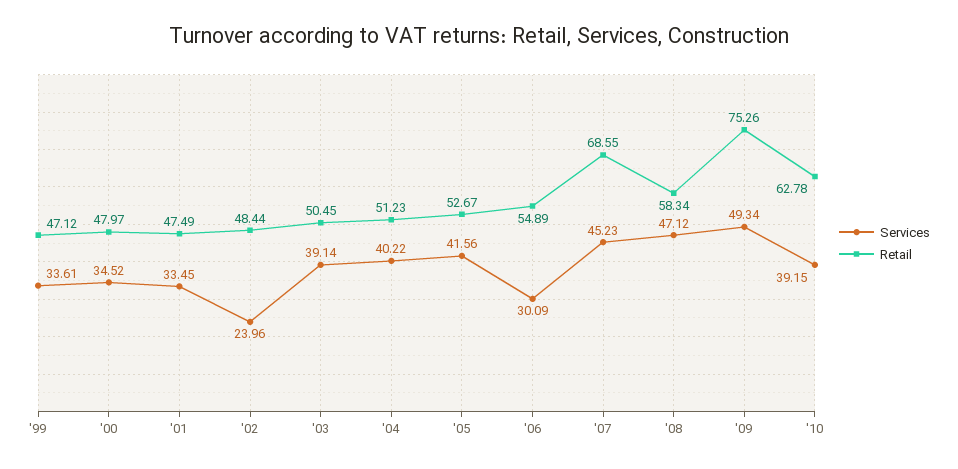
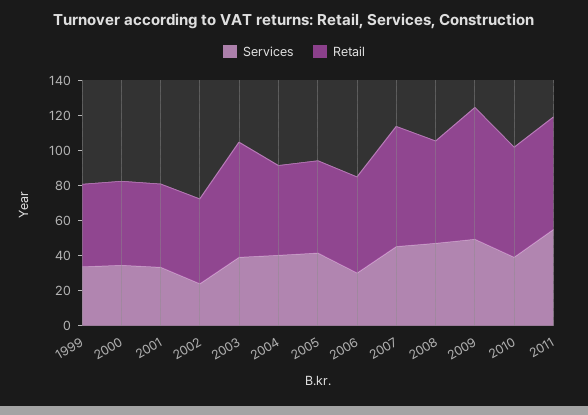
Retail, '03: 50.45 -> 65
Services, 2011: none -> 55
Retail, 2011: none -> 65

